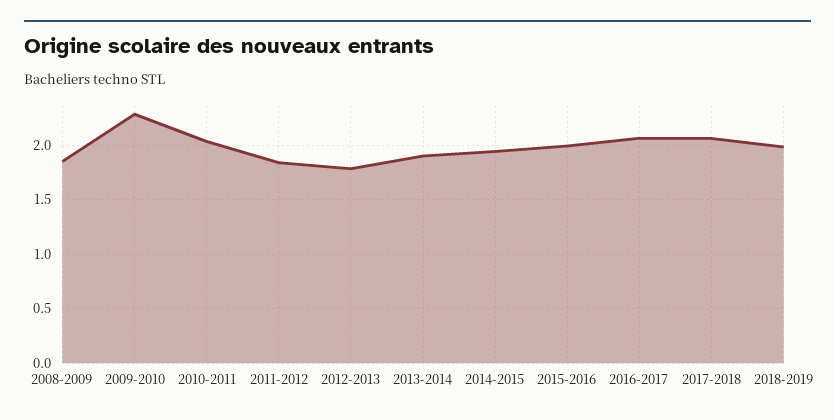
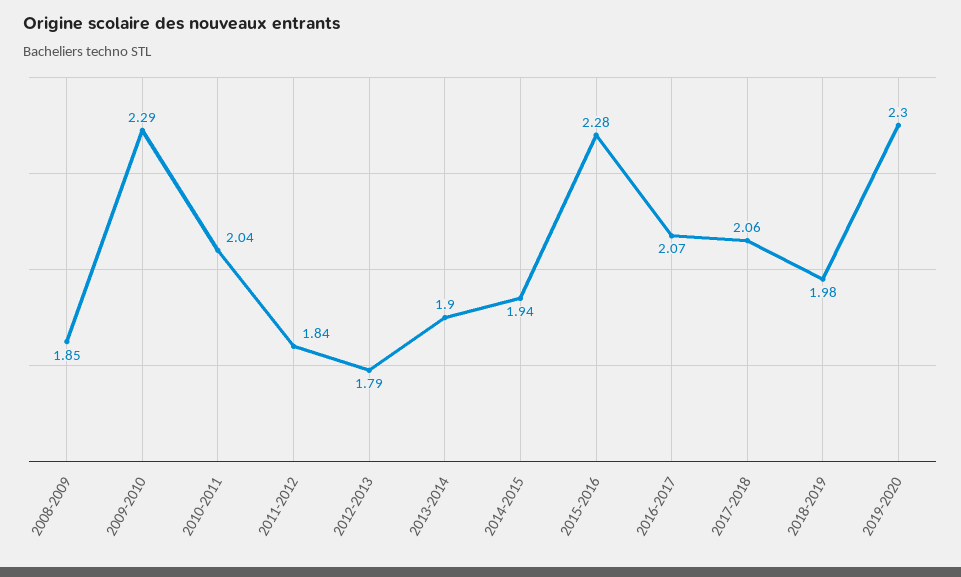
2015-2016: 2 -> 2.28
2019-2020: none -> 2.3

